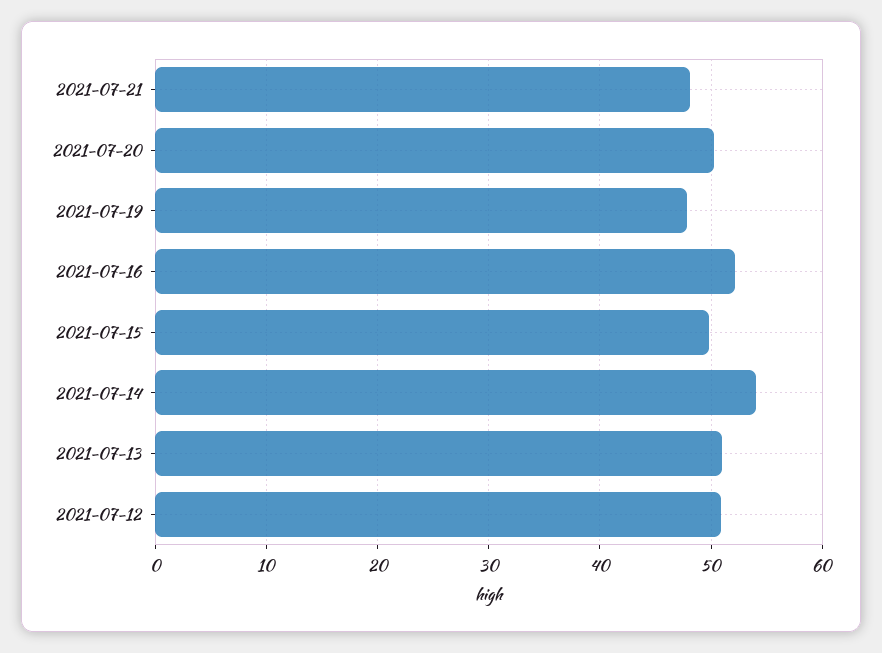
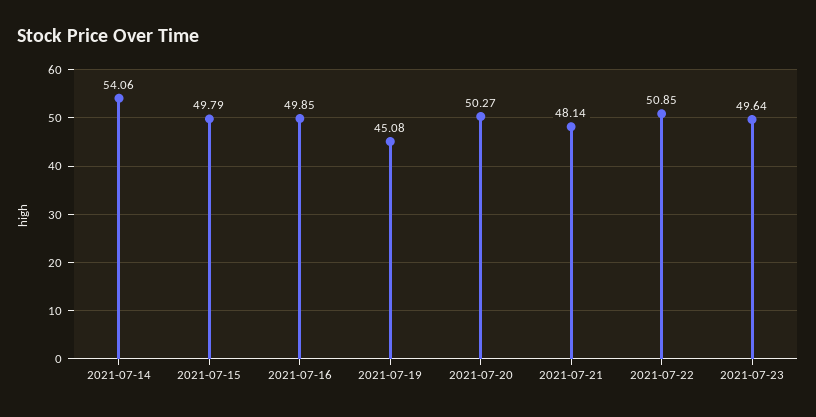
2021-07-19: 48 -> 45.08
2021-07-16: 52 -> 49.85
2021-07-13: 51 -> none
2021-07-12: 51 -> none
2021-07-22: none -> 50.85
2021-07-23: none -> 49.64

